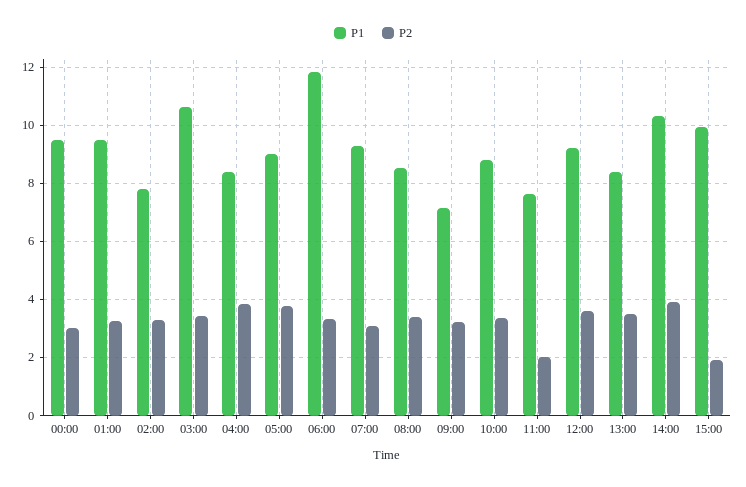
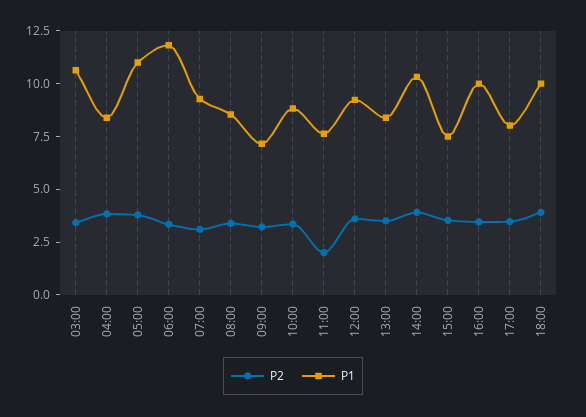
P1, 00:00: 9.5 -> none
P2, 00:00: 3 -> none
P1, 01:00: 9.5 -> none
P2, 01:00: 3.25 -> none
P1, 02:00: 7.75 -> none
P2, 02:00: 3.25 -> none
P1, 05:00: 9 -> 11
P1, 15:00: 10 -> 7.5
P2, 15:00: 2 -> 3.5
P2, 16:00: none -> 3.5
P1, 16:00: none -> 10
P2, 17:00: none -> 3.5
P1, 17:00: none -> 8
P2, 18:00: none -> 4
P1, 18:00: none -> 10

